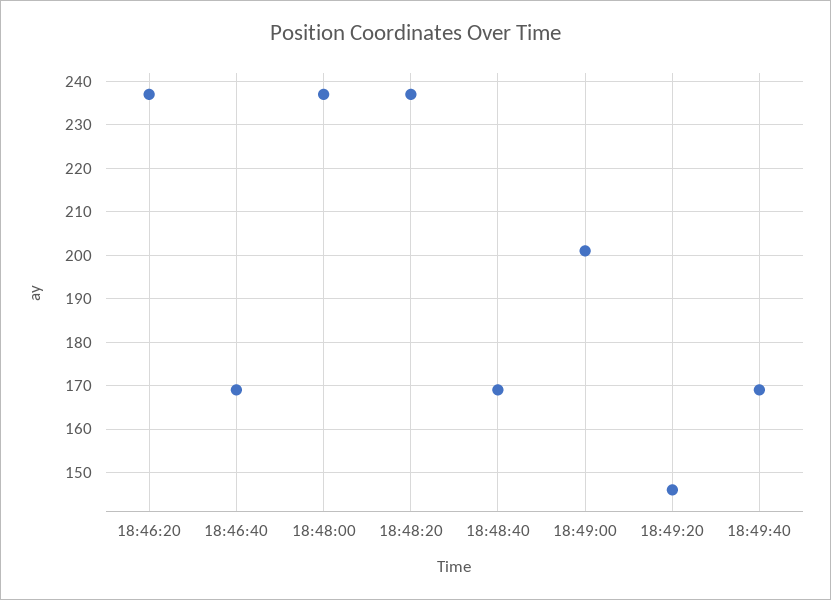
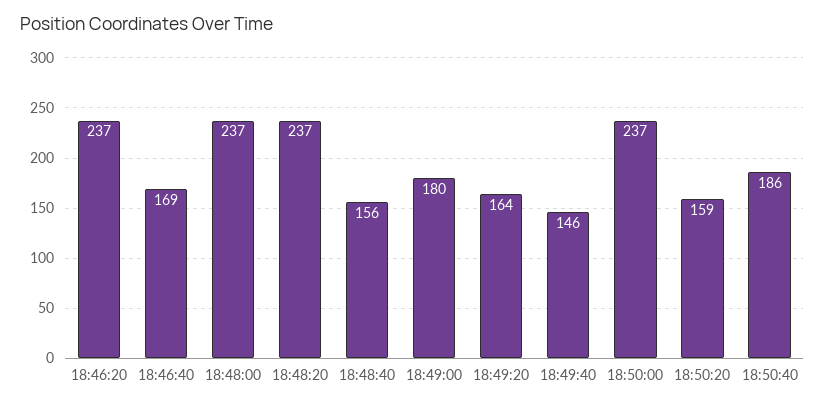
18:48:40: 170 -> 156
18:49:00: 200 -> 180
18:49:20: 145 -> 164
18:49:40: 170 -> 146
18:50:00: none -> 237
18:50:20: none -> 159
18:50:40: none -> 186

